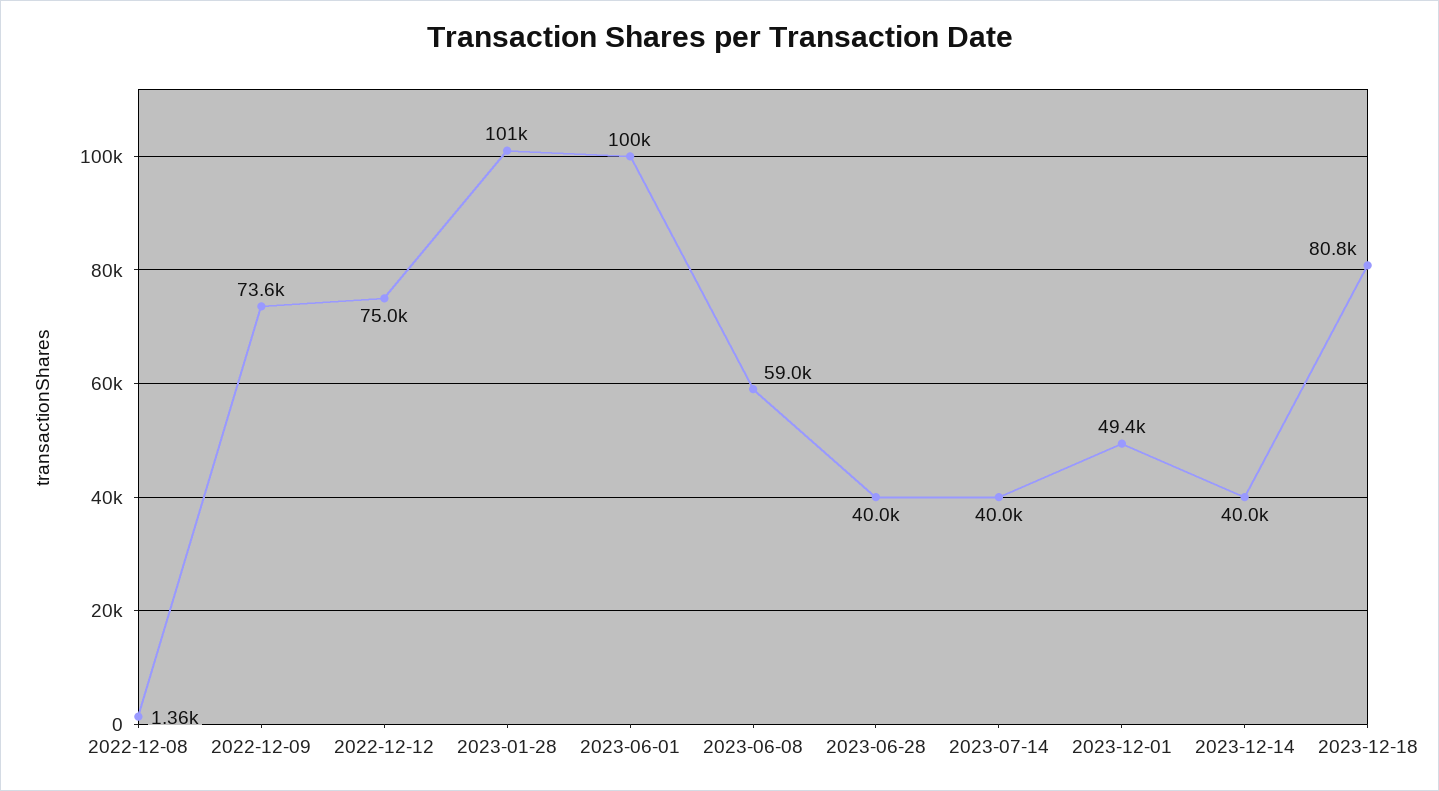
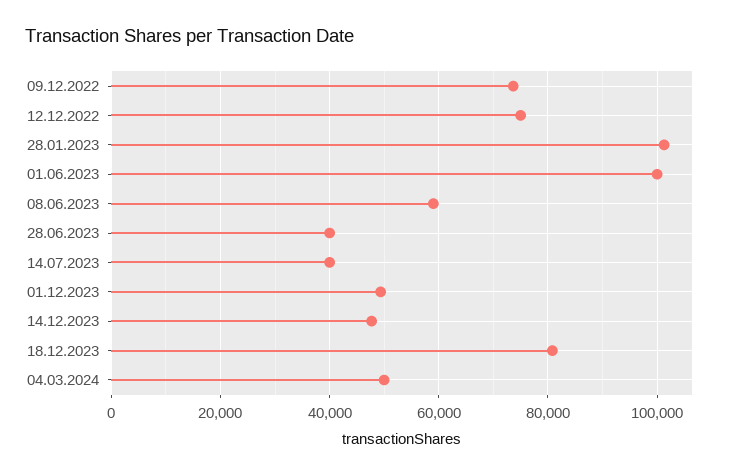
2022-12-08: 1360 -> none
2023-12-14: 40000 -> 48000
04.03.2024: none -> 50000

